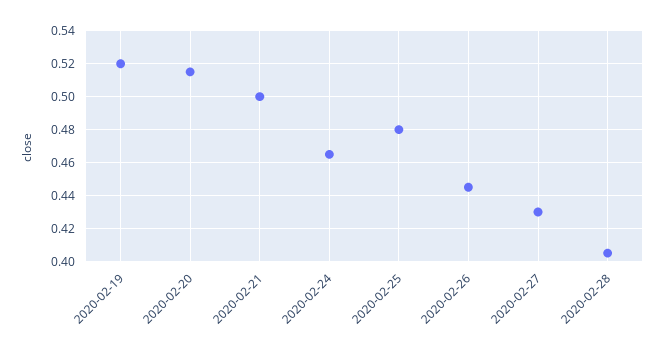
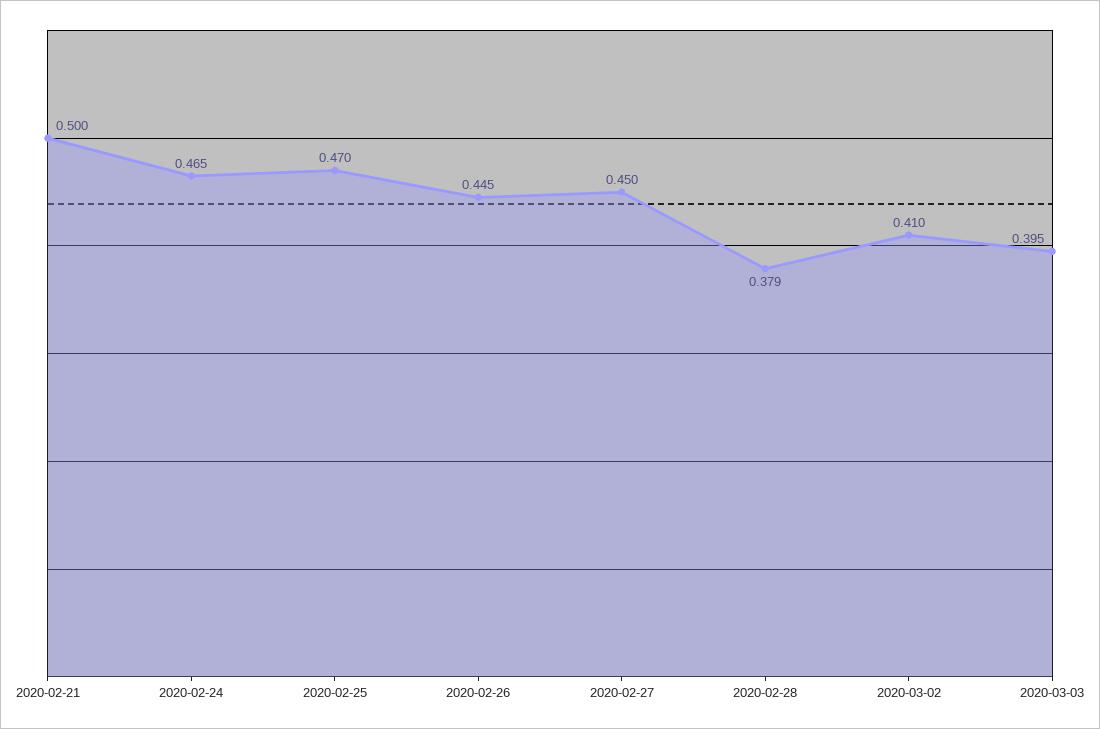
2020-02-19: 0.52 -> none
2020-02-20: 0.515 -> none
2020-02-25: 0.48 -> 0.47
2020-02-27: 0.43 -> 0.45
2020-02-28: 0.405 -> 0.379
2020-03-02: none -> 0.41
2020-03-03: none -> 0.395

